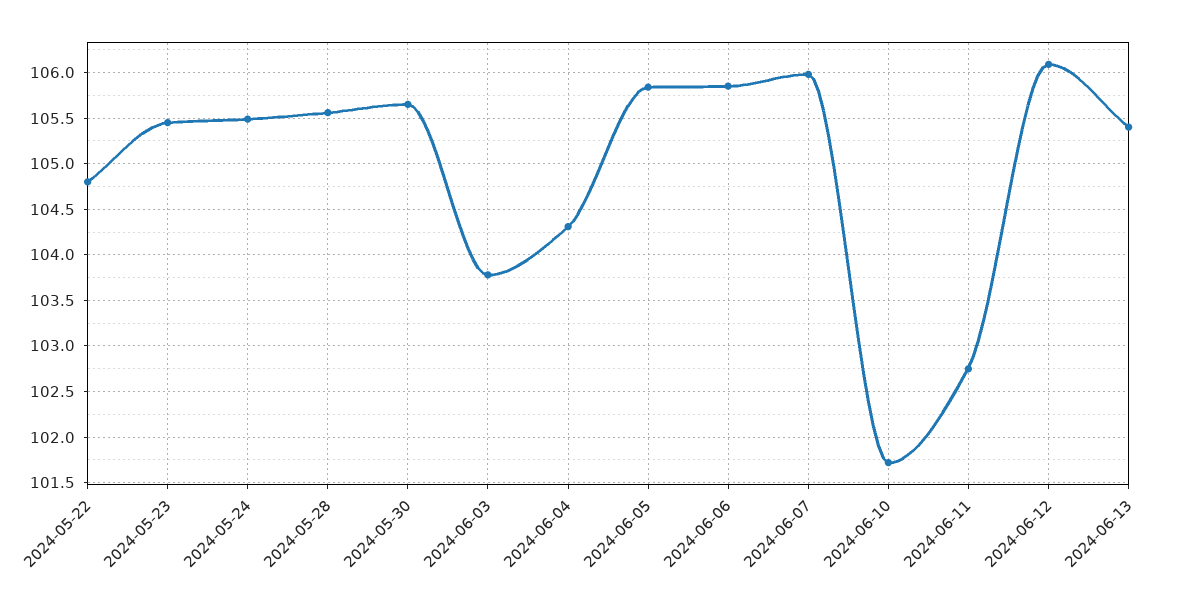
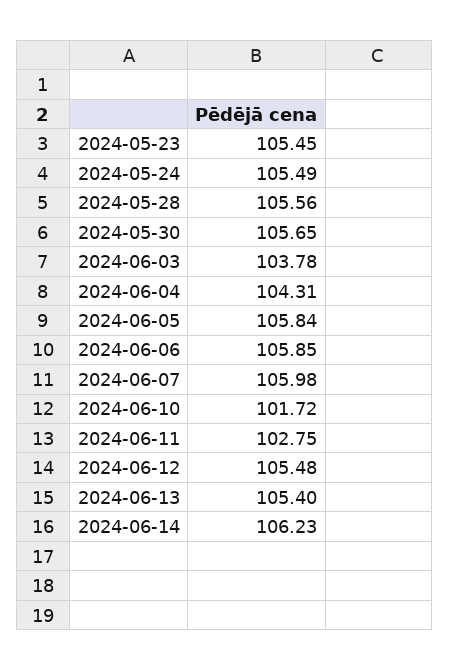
2024-05-22: 104.8 -> none
2024-06-12: 106.1 -> 105.48
2024-06-14: none -> 106.23

